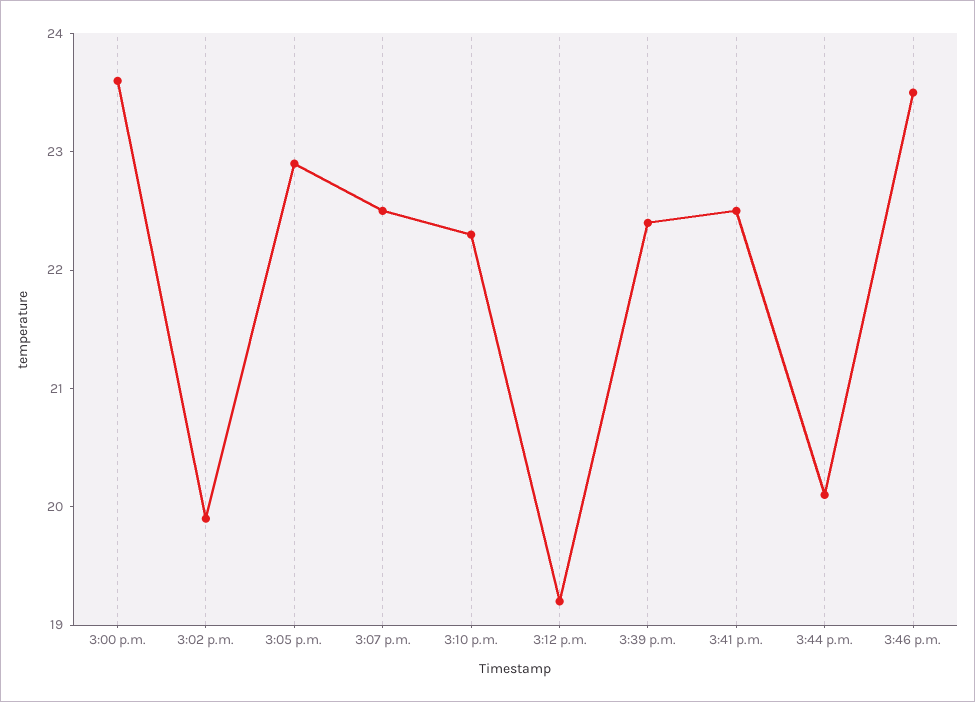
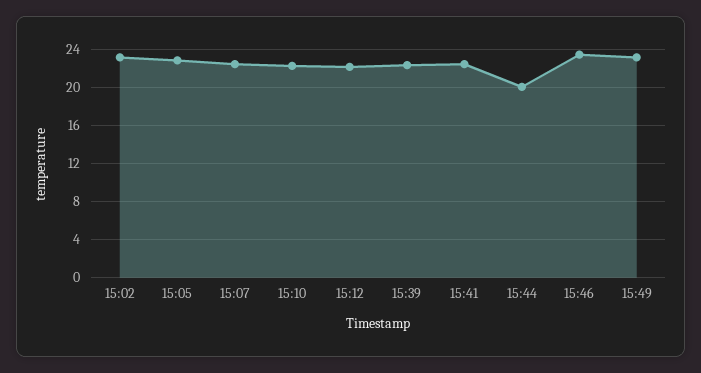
3:00 p.m.: 23.6 -> none
3:02 p.m.: 19.9 -> 23
3:12 p.m.: 19.2 -> 22
15:49: none -> 23

